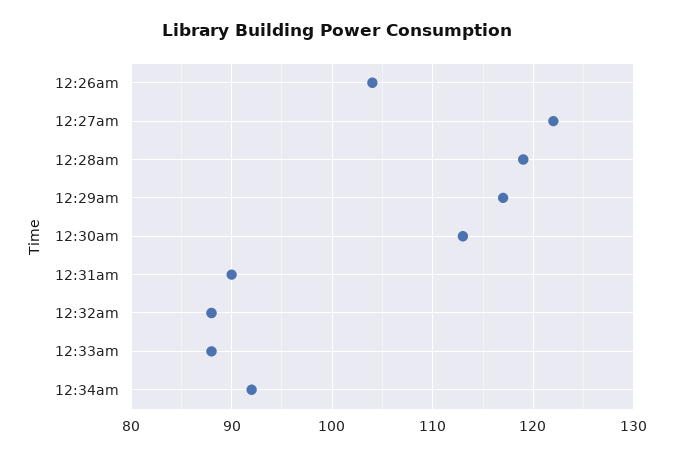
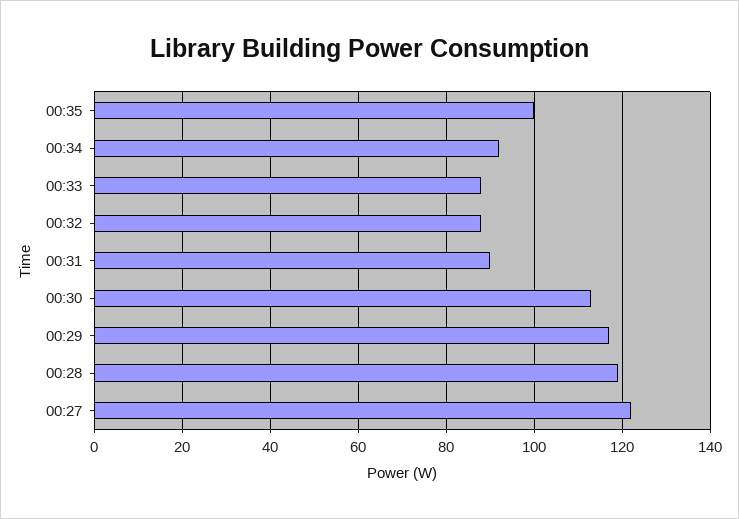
12:26am: 104 -> none
00:35: none -> 100

